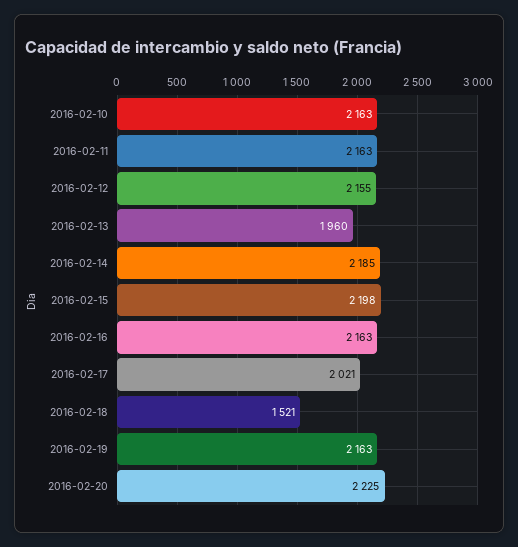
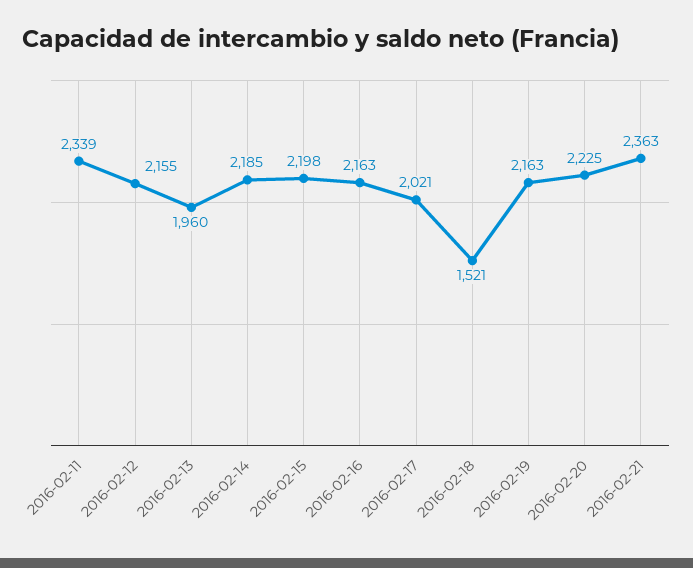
2016-02-10: 2163 -> none
2016-02-11: 2163 -> 2339
2016-02-21: none -> 2363

